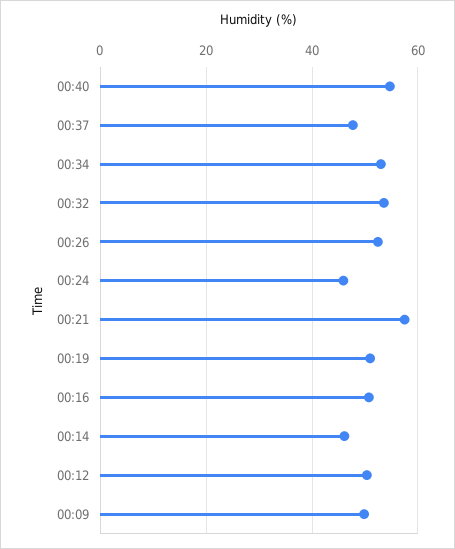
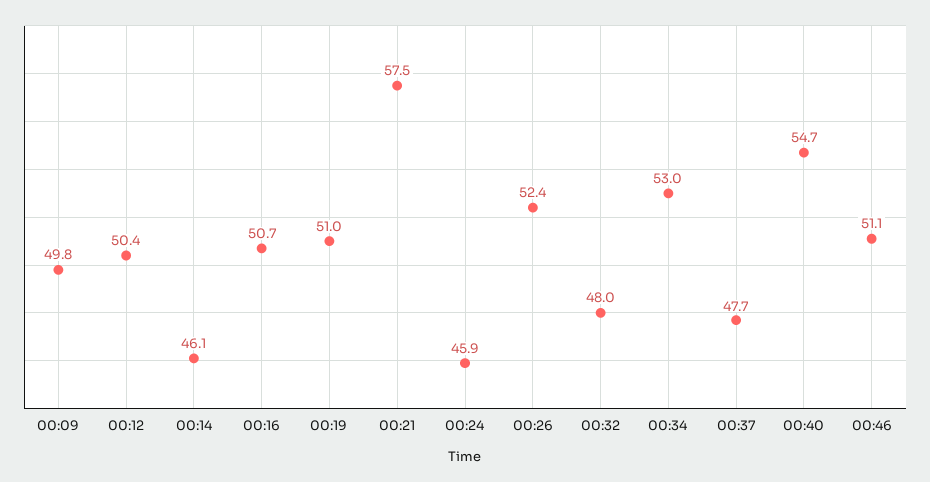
00:32: 54 -> 48
00:46: none -> 51.1

